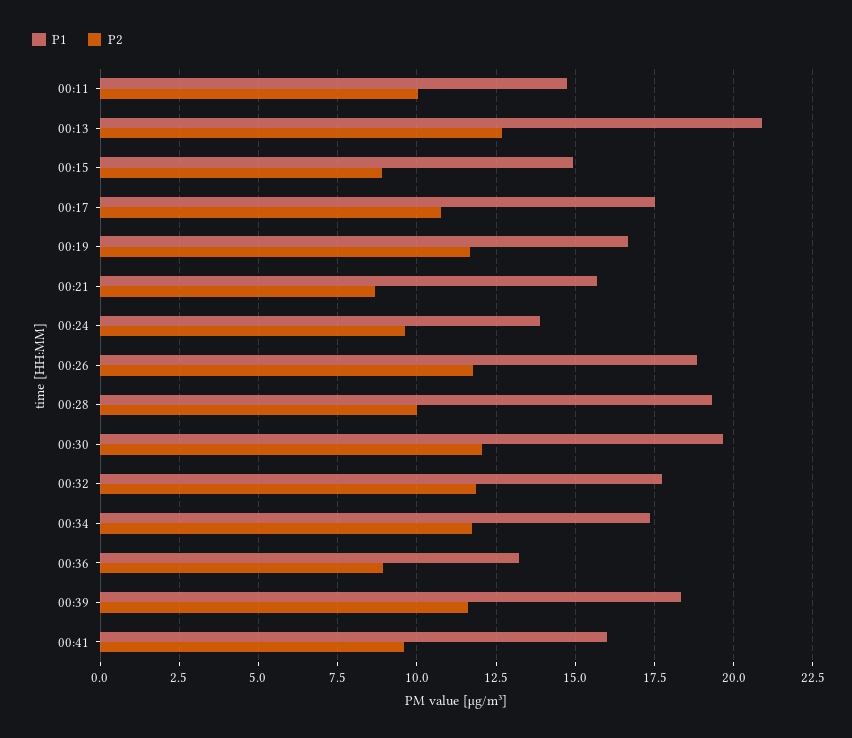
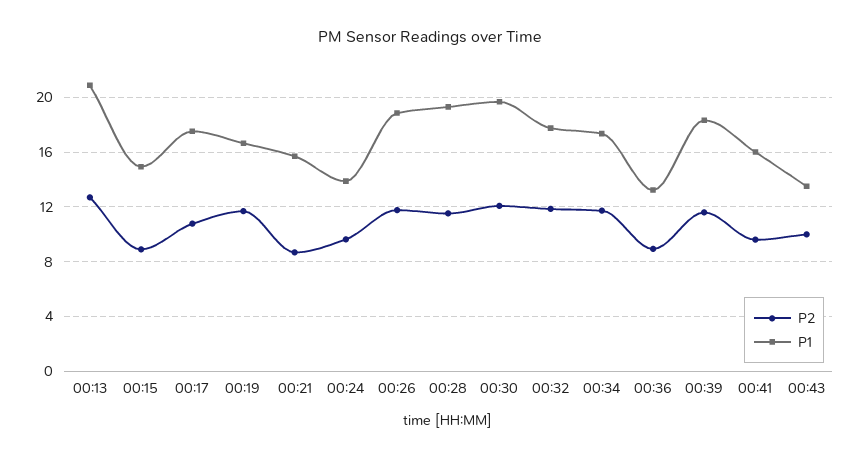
P1, 00:11: 14.75 -> none
P2, 00:11: 10 -> none
P2, 00:28: 10 -> 11.5
P2, 00:43: none -> 10
P1, 00:43: none -> 13.5

